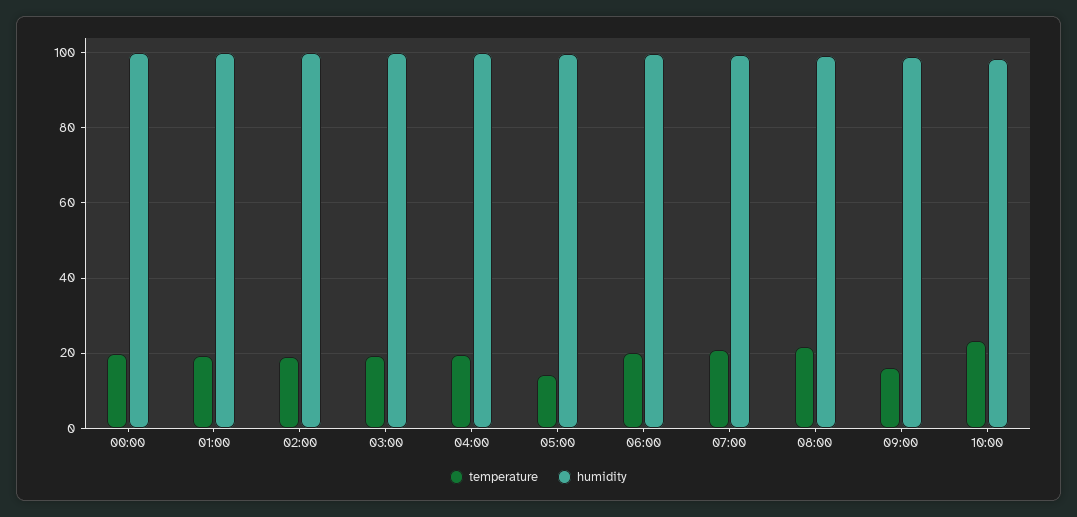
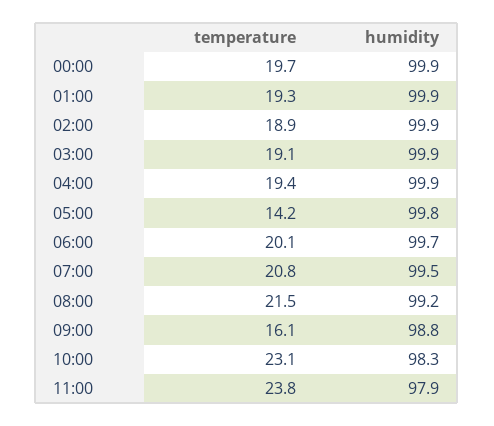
temperature, 11:00: none -> 23.8
humidity, 11:00: none -> 97.9

